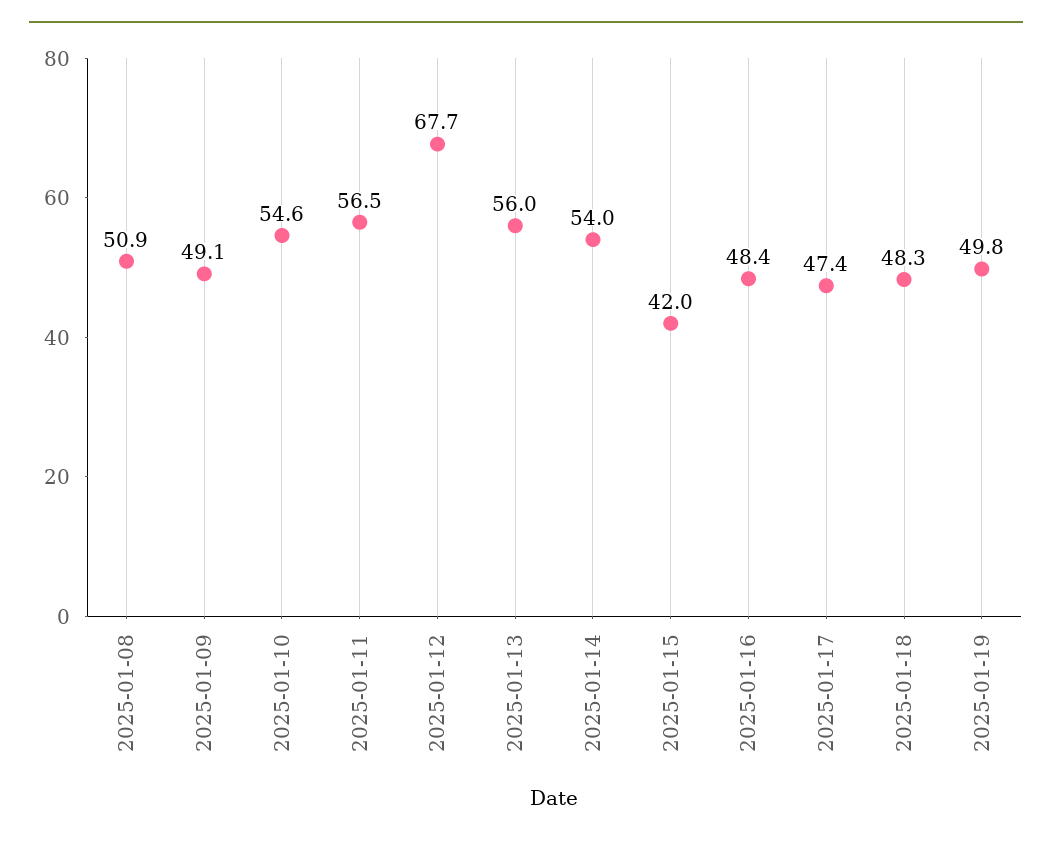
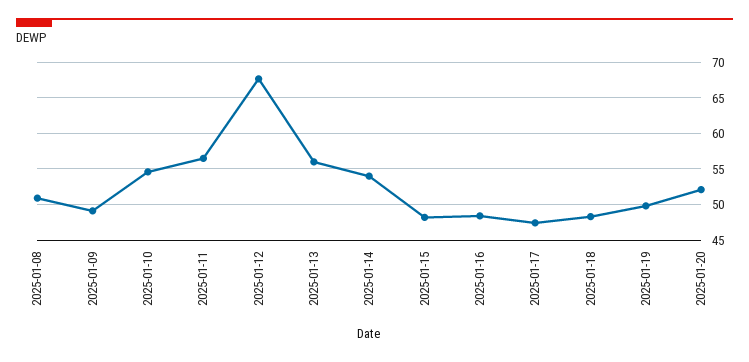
2025-01-15: 42 -> 48
2025-01-20: none -> 52

